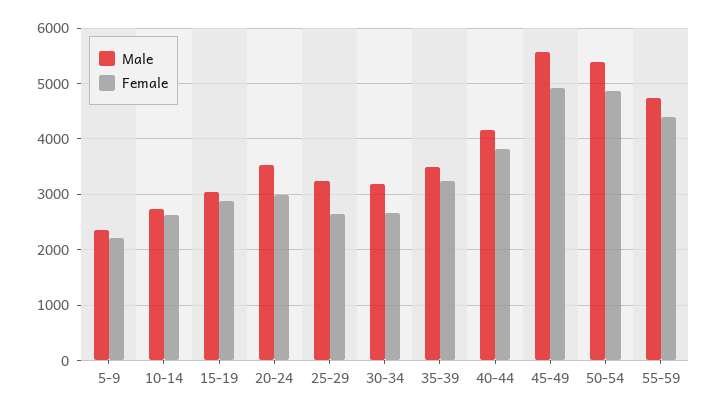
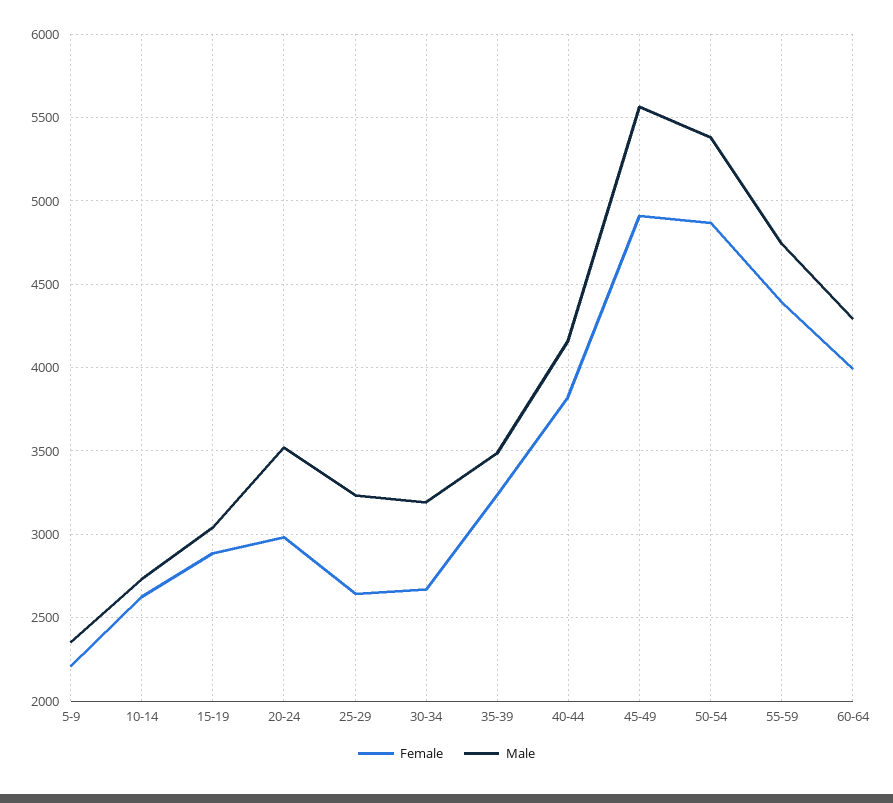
Female, 60-64: none -> 4000
Male, 60-64: none -> 4300

